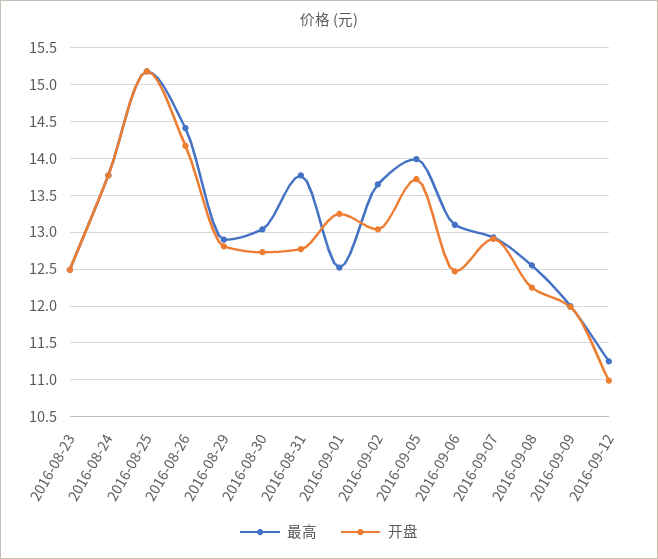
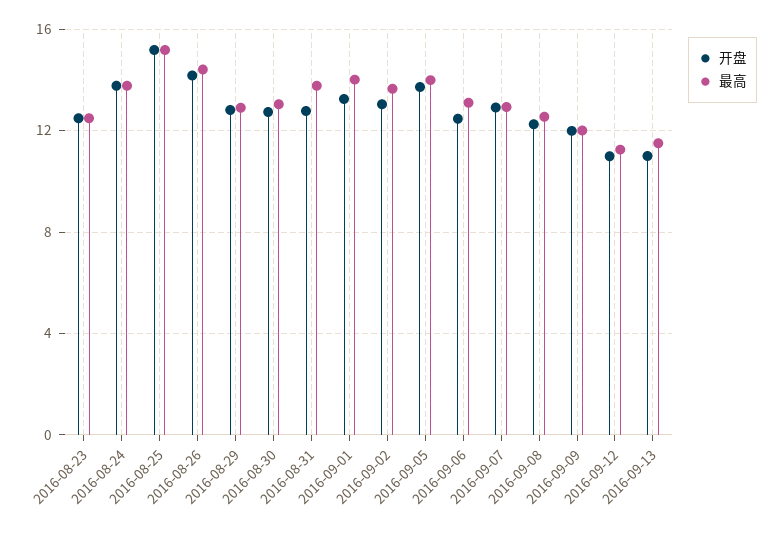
最高, 2016-09-01: 12.5 -> 14
开盘, 2016-09-13: none -> 11
最高, 2016-09-13: none -> 11.5

